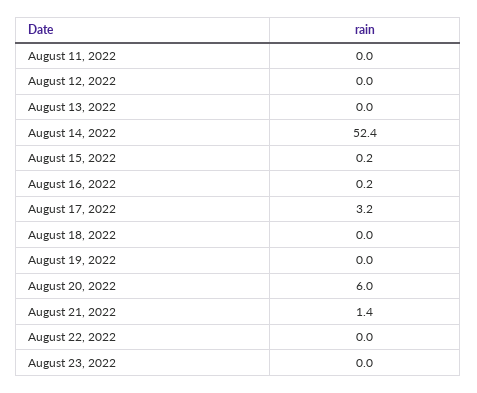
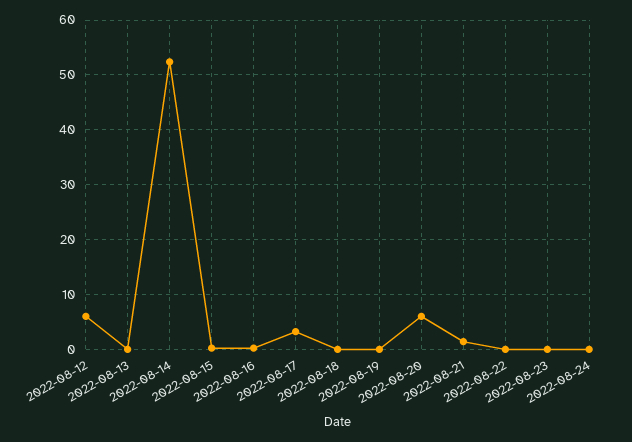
August 11, 2022: 0 -> none
August 12, 2022: 0 -> 6
2022-08-24: none -> 0

